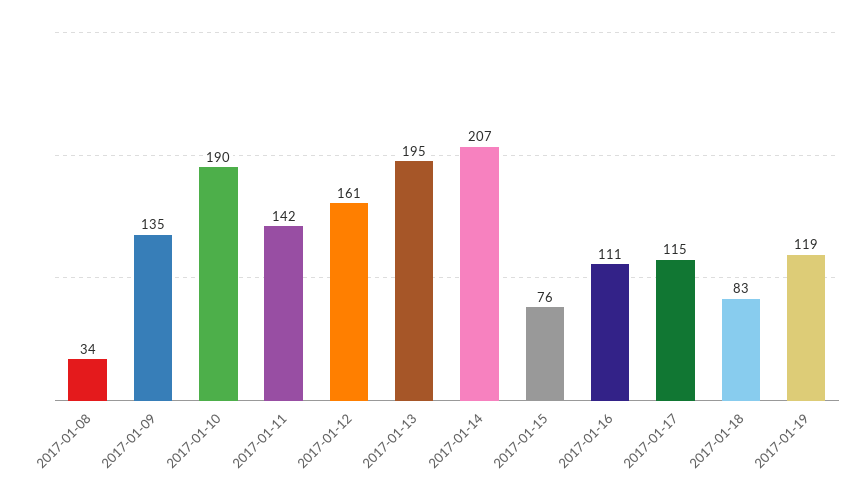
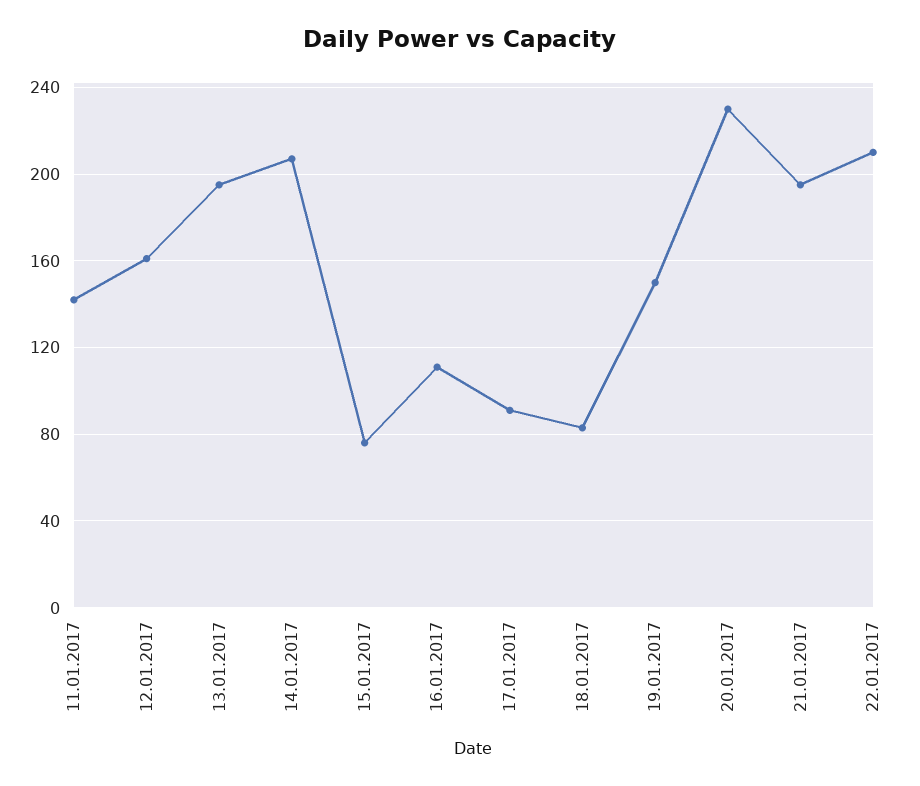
2017-01-08: 34 -> none
2017-01-09: 135 -> none
2017-01-10: 190 -> none
2017-01-17: 115 -> 90
2017-01-19: 119 -> 150
20.01.2017: none -> 230
21.01.2017: none -> 195
22.01.2017: none -> 210

